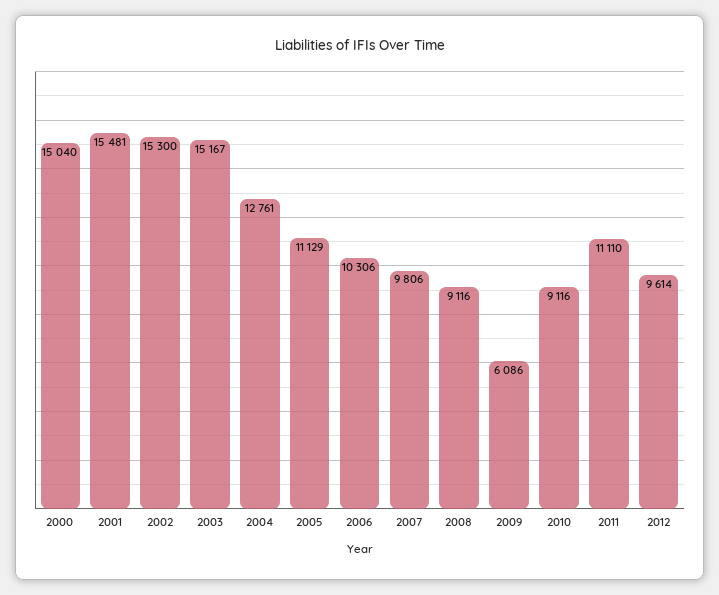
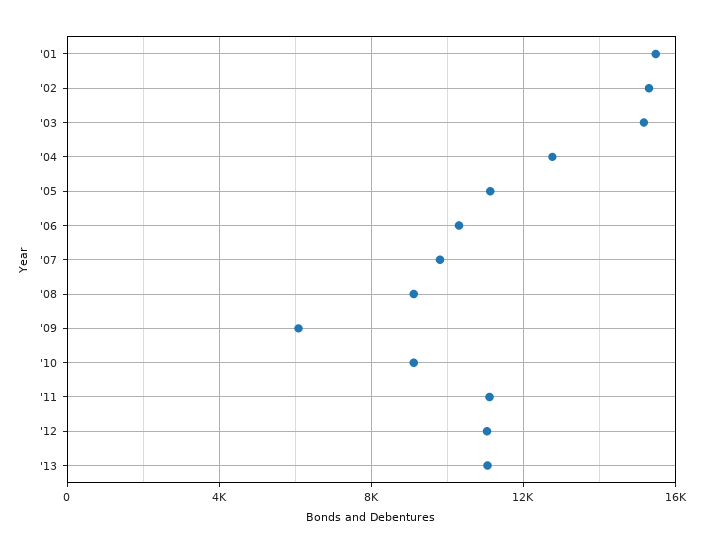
2000: 15040 -> none
2012: 9614 -> 11000
'13: none -> 11000

